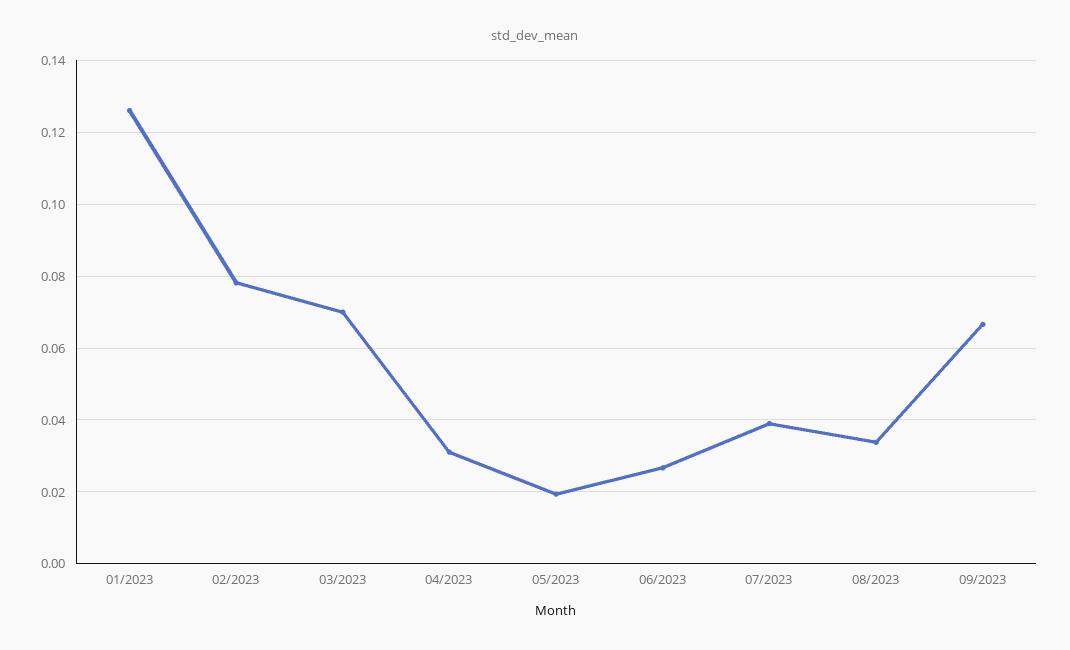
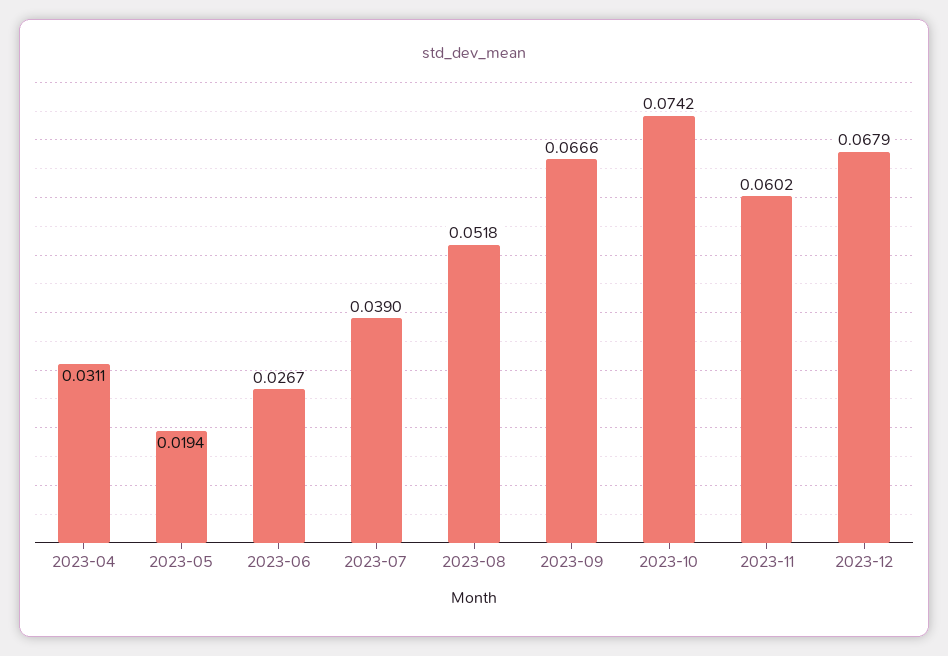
01/2023: 0.126 -> none
02/2023: 0.078 -> none
03/2023: 0.07 -> none
08/2023: 0.034 -> 0.0518
2023-10: none -> 0.0742
2023-11: none -> 0.0602
2023-12: none -> 0.0679

